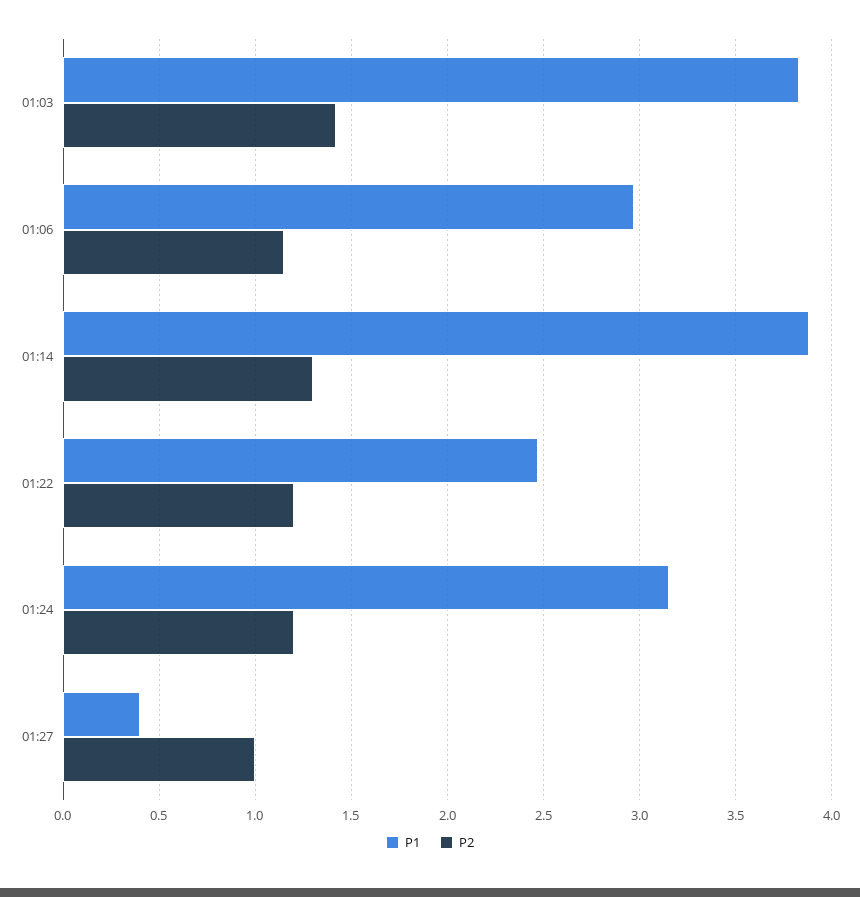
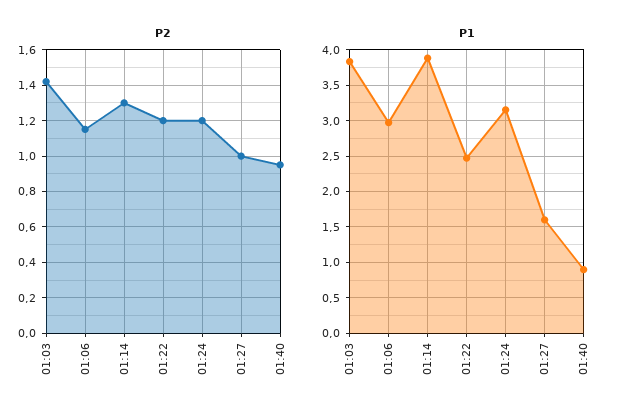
P1, 01:27: 0.4 -> 1.6
P2, 01:40: none -> 0.95
P1, 01:40: none -> 0.9

